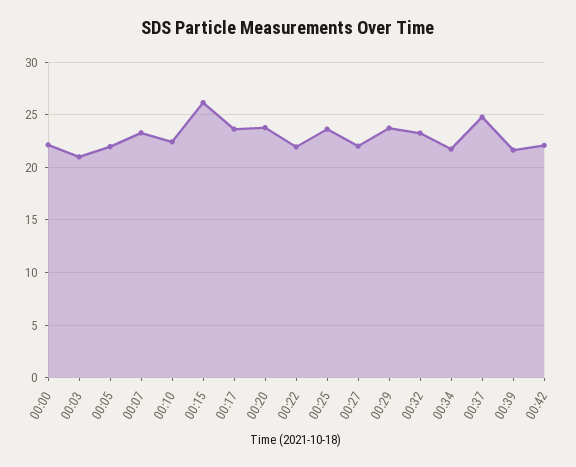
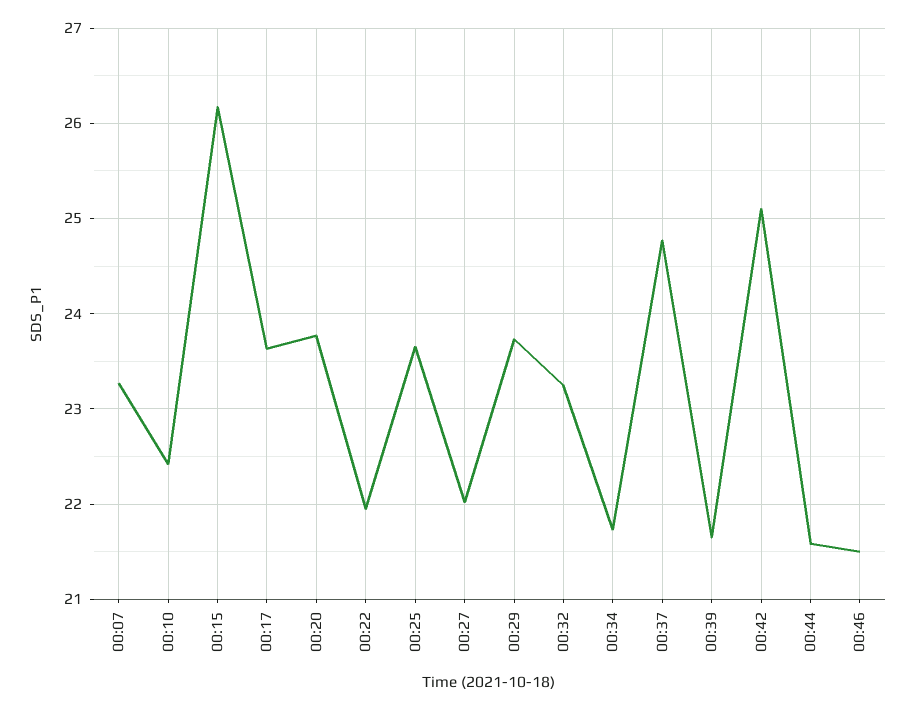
00:00: 22 -> none
00:03: 21 -> none
00:05: 22 -> none
00:42: 22 -> 25.1
00:44: none -> 21.6
00:46: none -> 21.5

